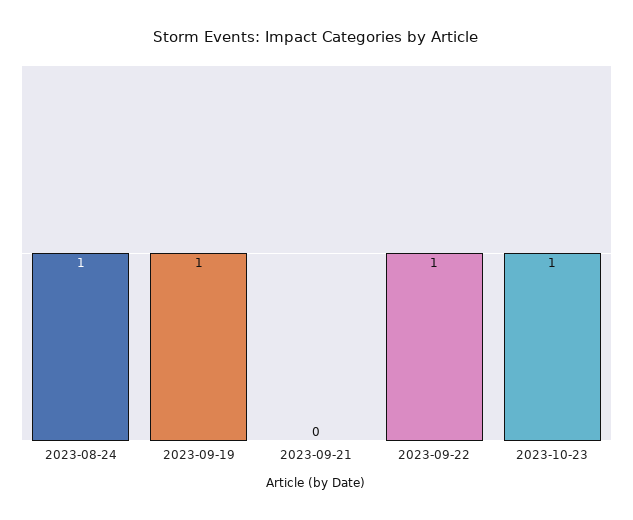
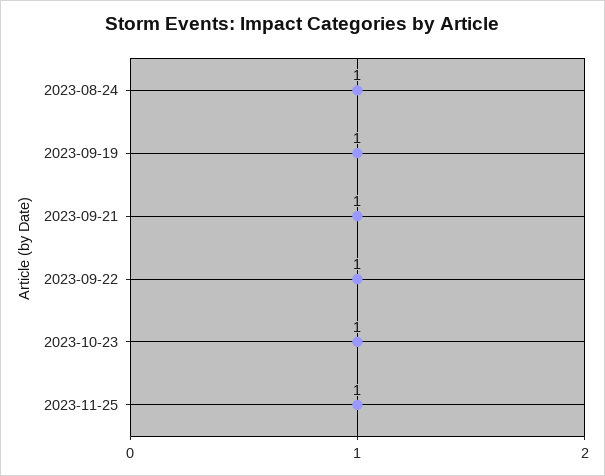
2023-09-21: 0 -> 1
2023-11-25: none -> 1

